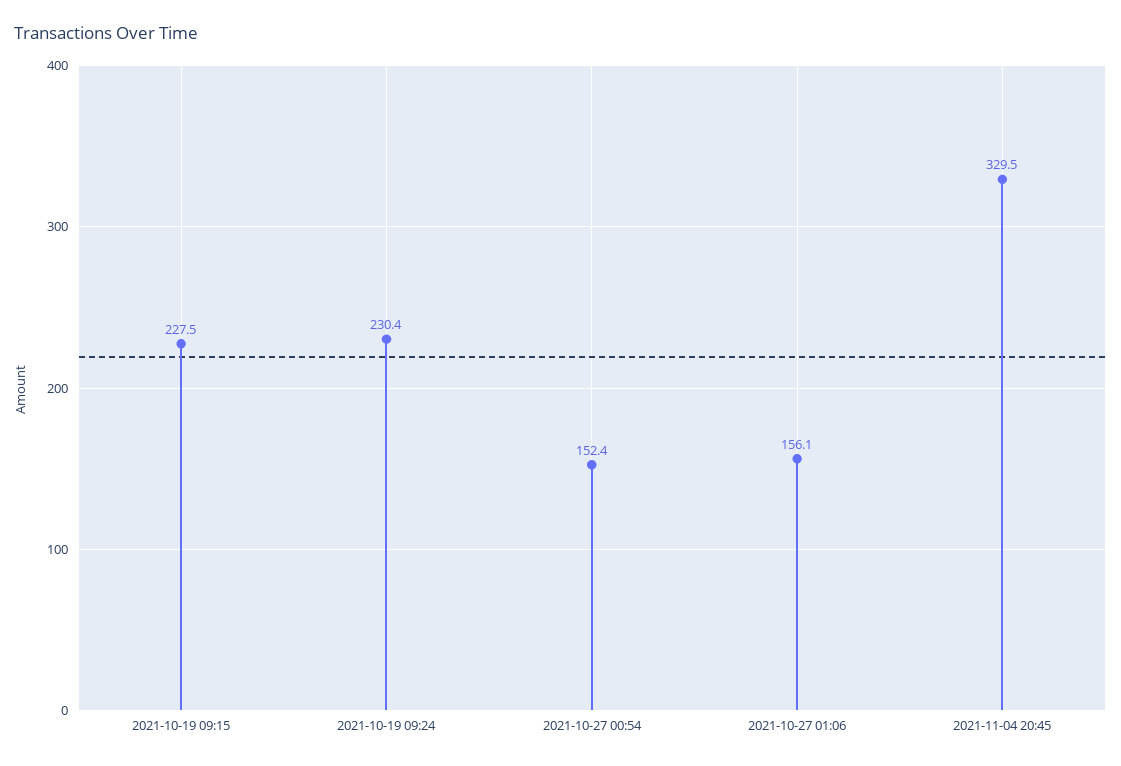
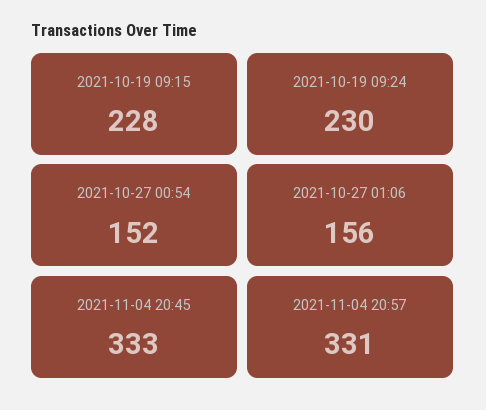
2021-11-04 20:45: 329.5 -> 333
2021-11-04 20:57: none -> 331

